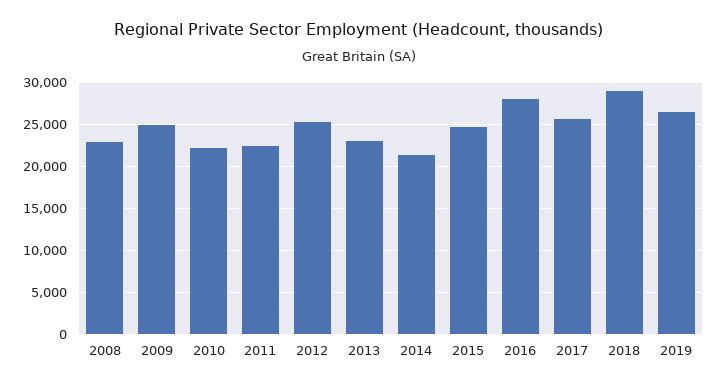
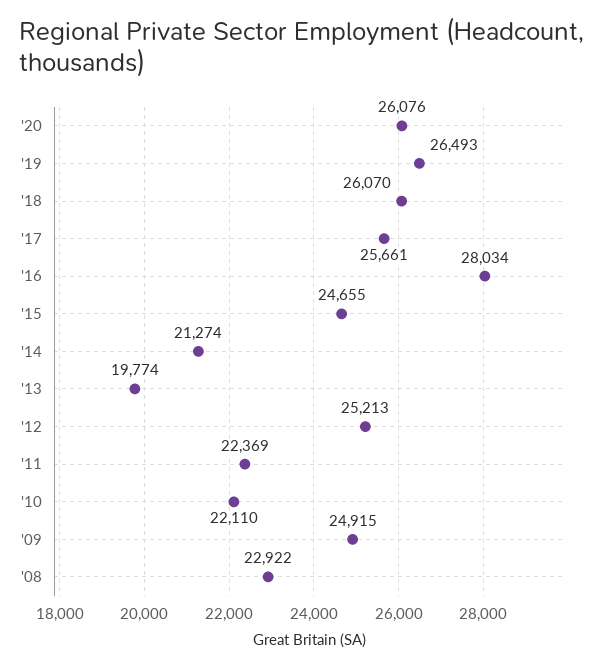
2013: 23000 -> 19774
2018: 29000 -> 26070
'20: none -> 26076

